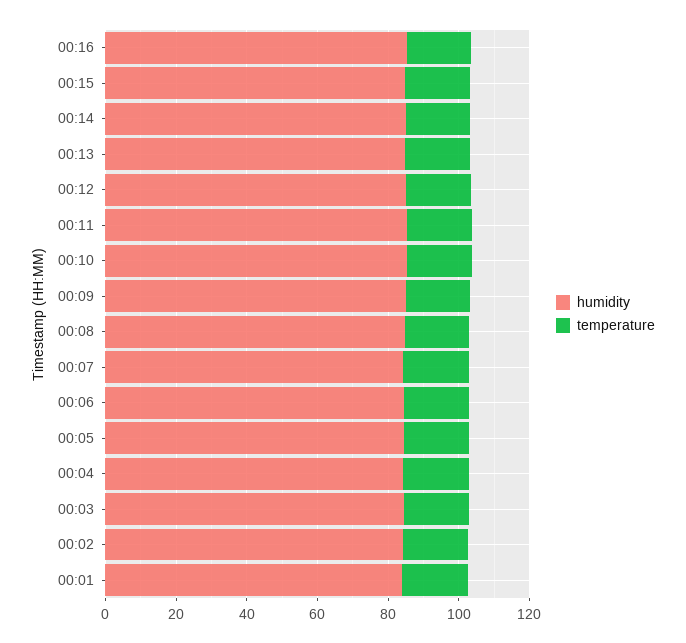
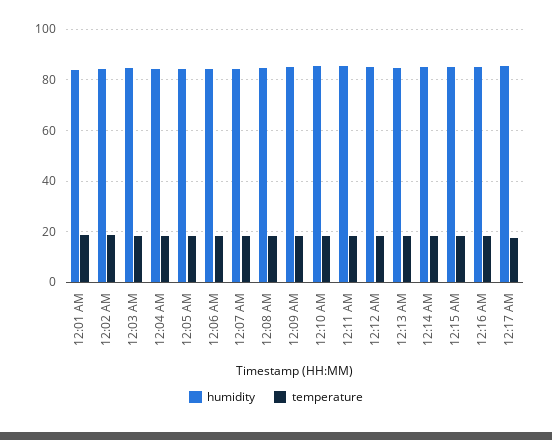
humidity, 12:17 AM: none -> 85
temperature, 12:17 AM: none -> 17.5

